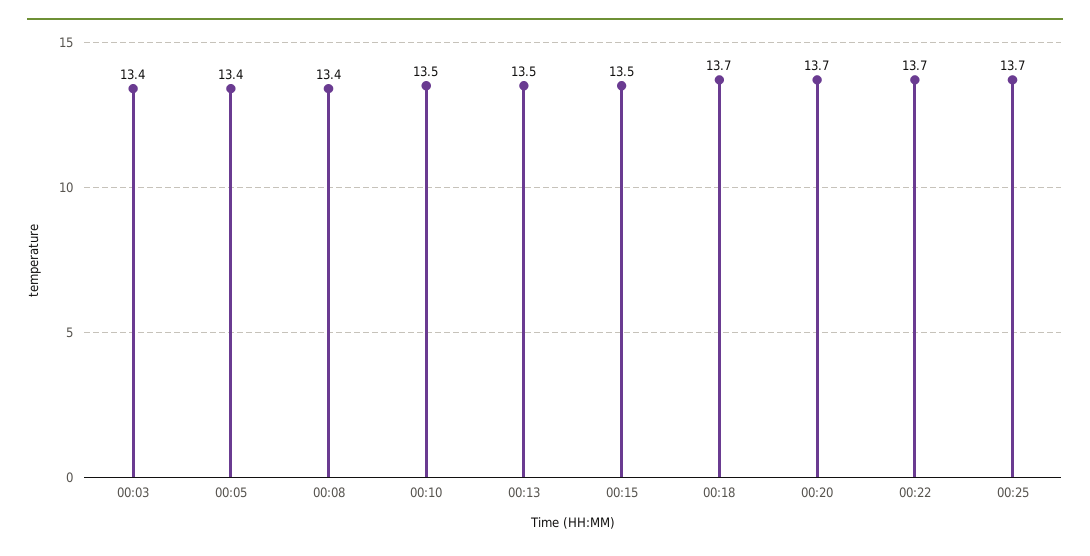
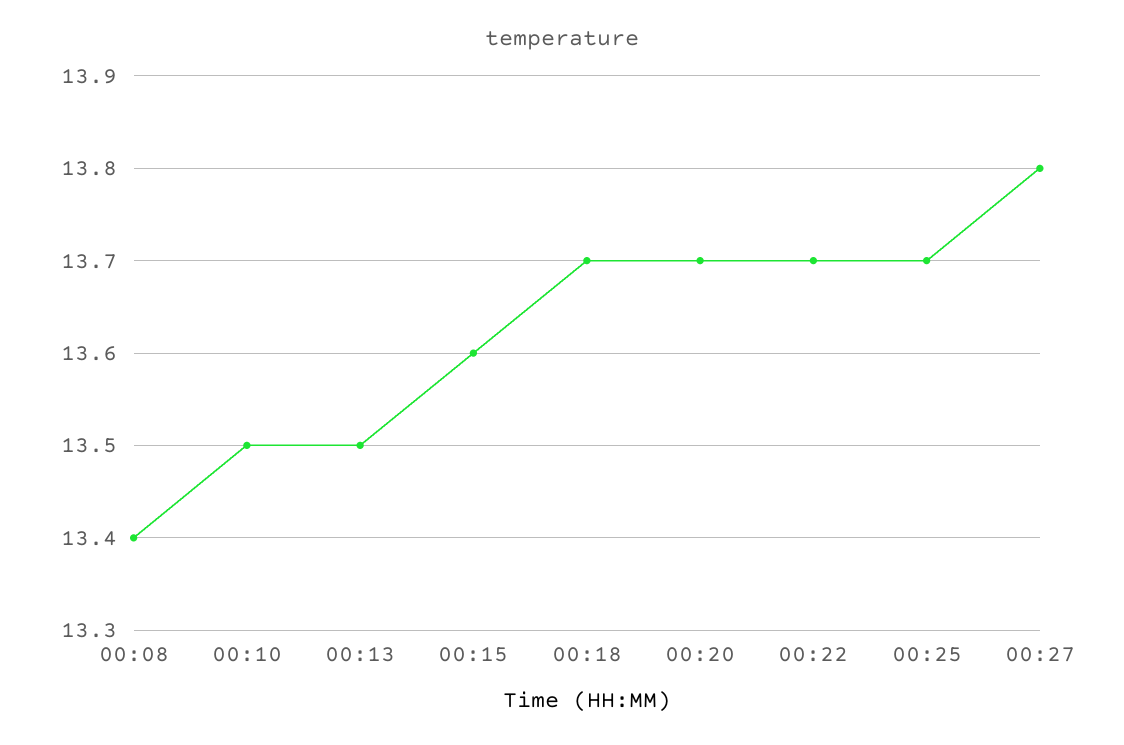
00:03: 13.4 -> none
00:05: 13.4 -> none
00:15: 13.5 -> 13.6
00:27: none -> 13.8

